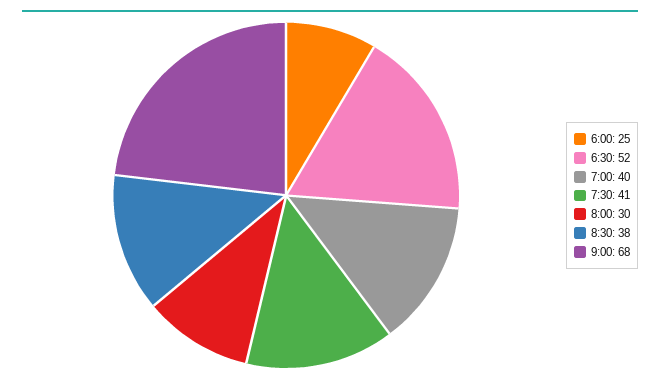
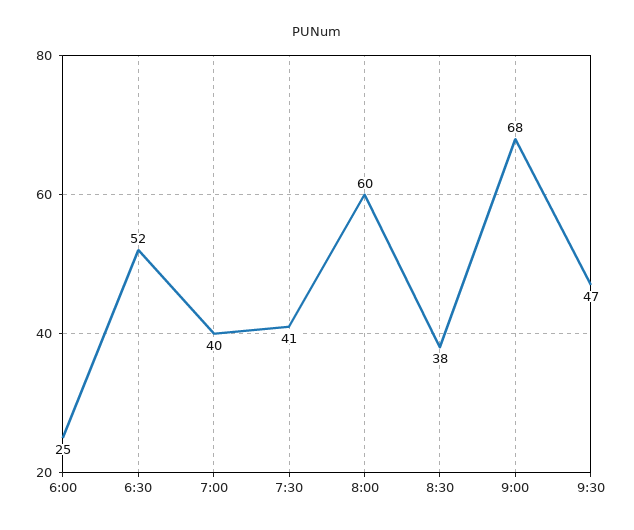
8:00: 30 -> 60
9:30: none -> 47

